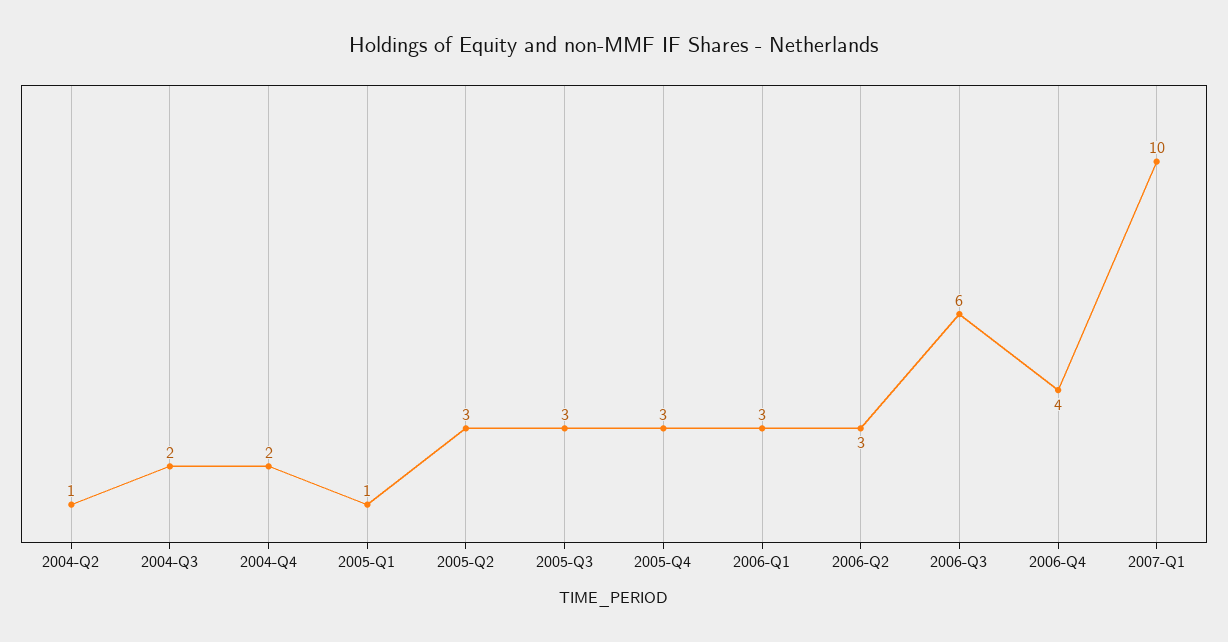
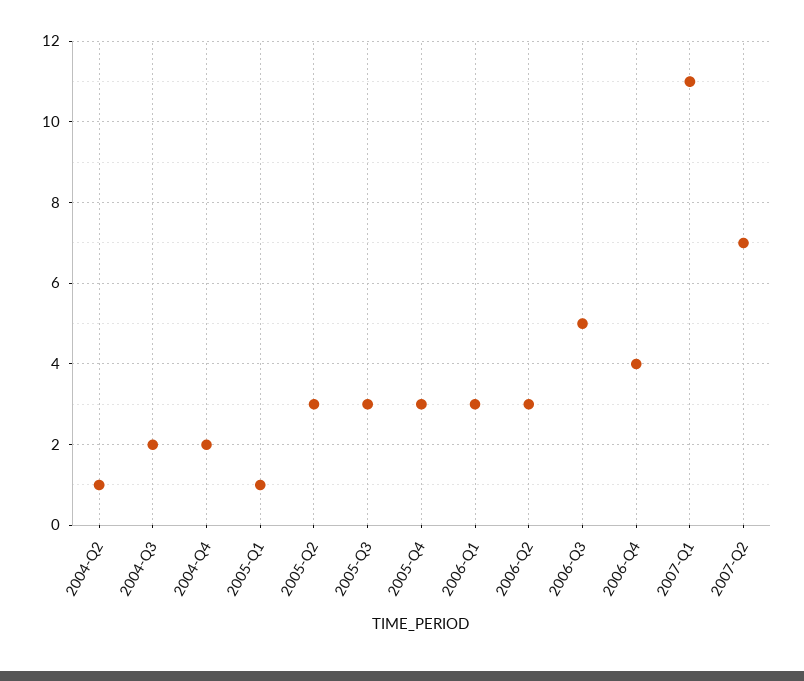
2006-Q3: 6 -> 5
2007-Q1: 10 -> 11
2007-Q2: none -> 7

